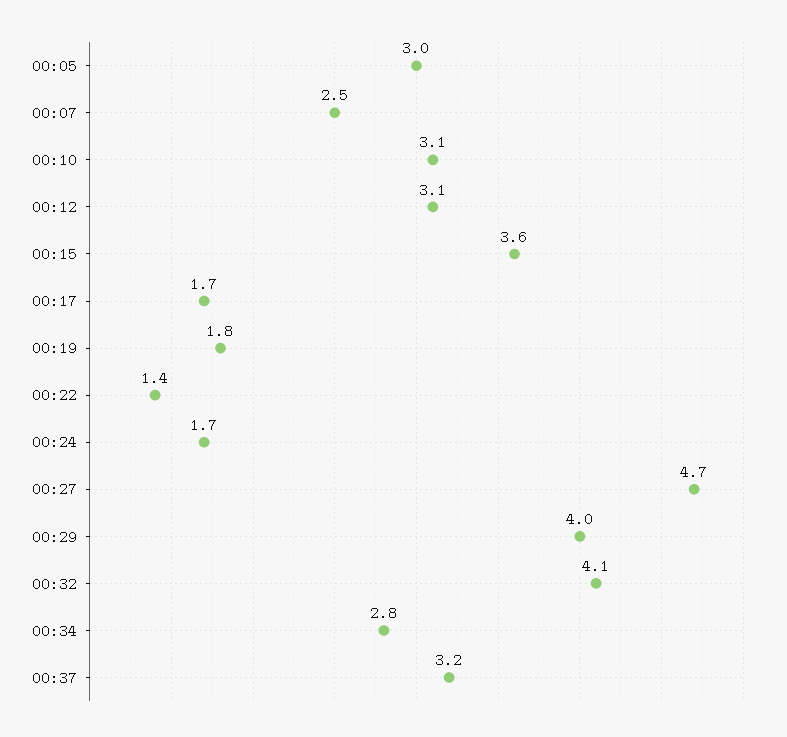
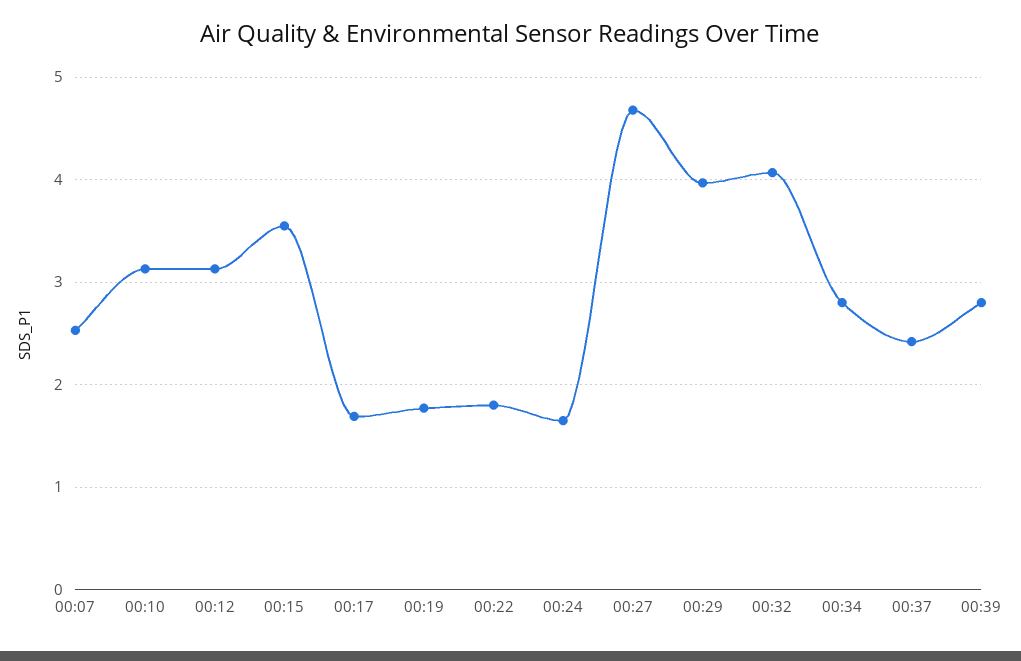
00:05: 3 -> none
00:22: 1.4 -> 1.8
00:37: 3.2 -> 2.4
00:39: none -> 2.8

